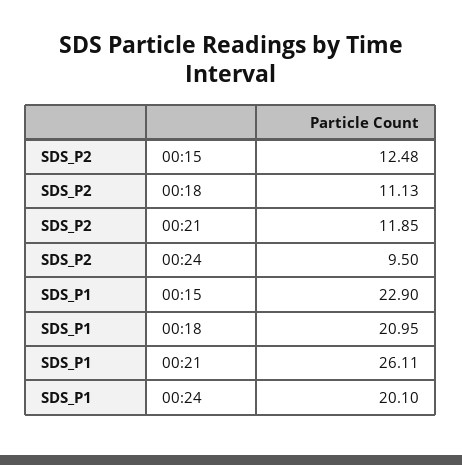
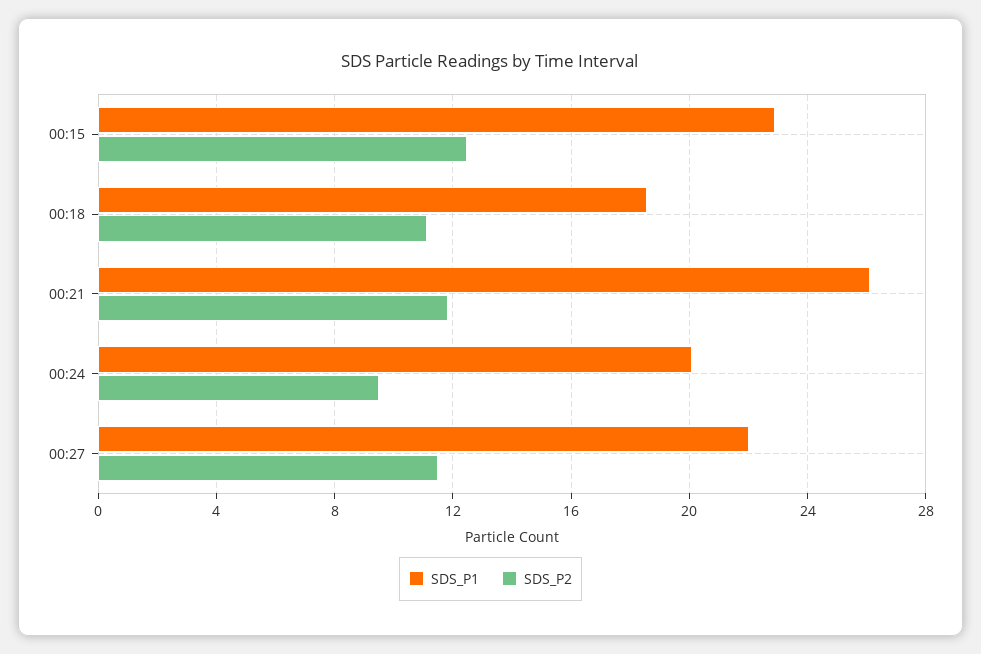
SDS_P1, 00:18: 20.95 -> 18.5
SDS_P1, 00:27: none -> 22
SDS_P2, 00:27: none -> 11.5

